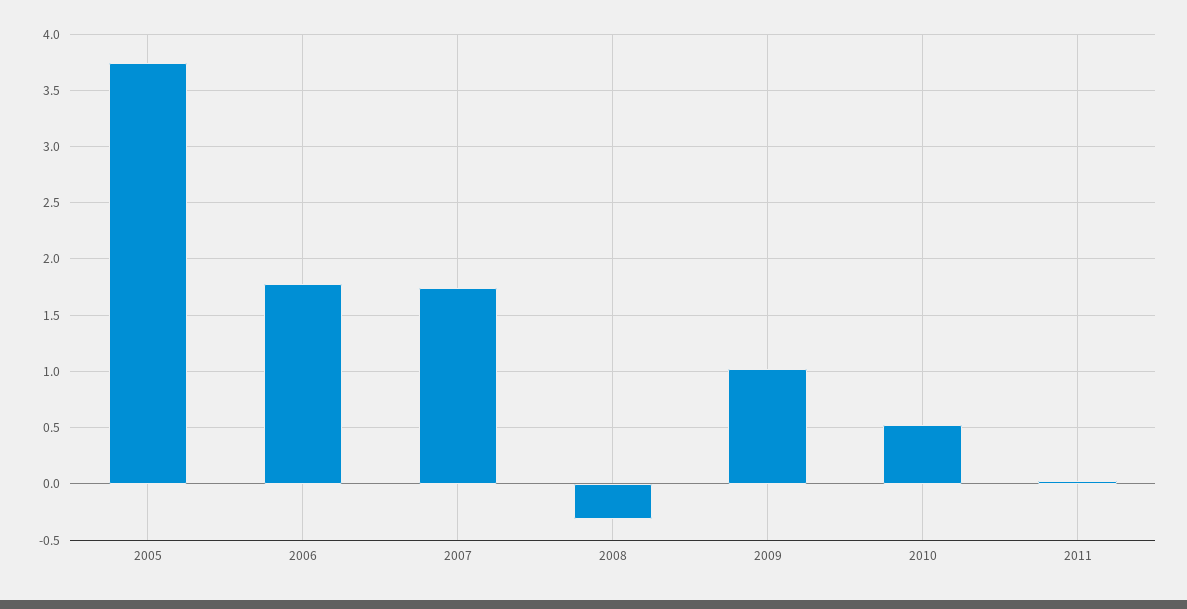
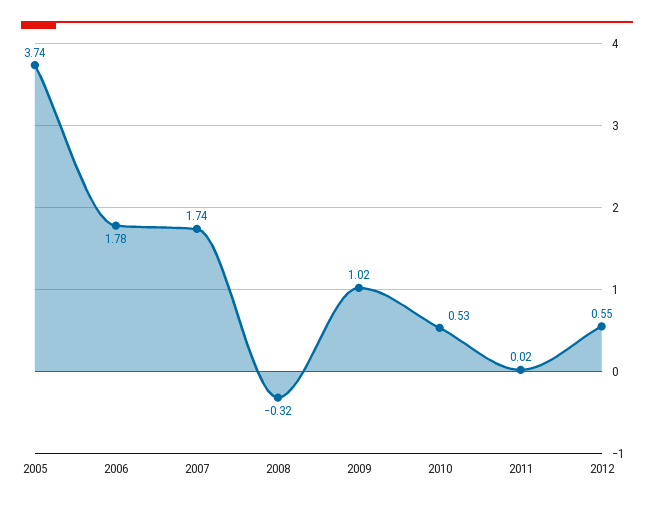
2012: none -> 0.55

